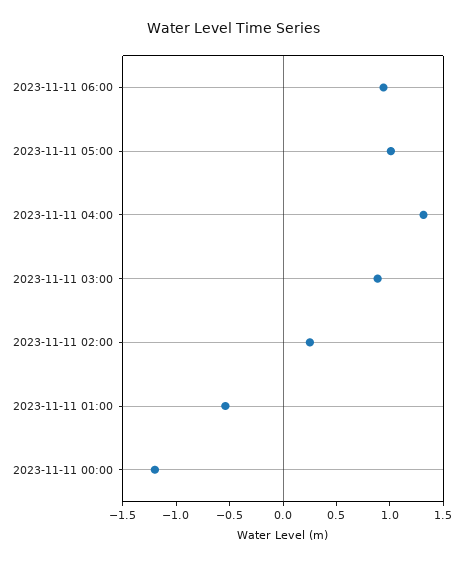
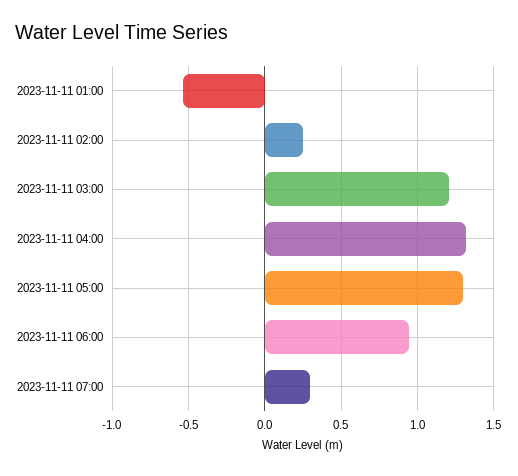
2023-11-11 05:00: 1 -> 1.3
2023-11-11 03:00: 0.9 -> 1.2
2023-11-11 00:00: -1.2 -> none
2023-11-11 07:00: none -> 0.3

